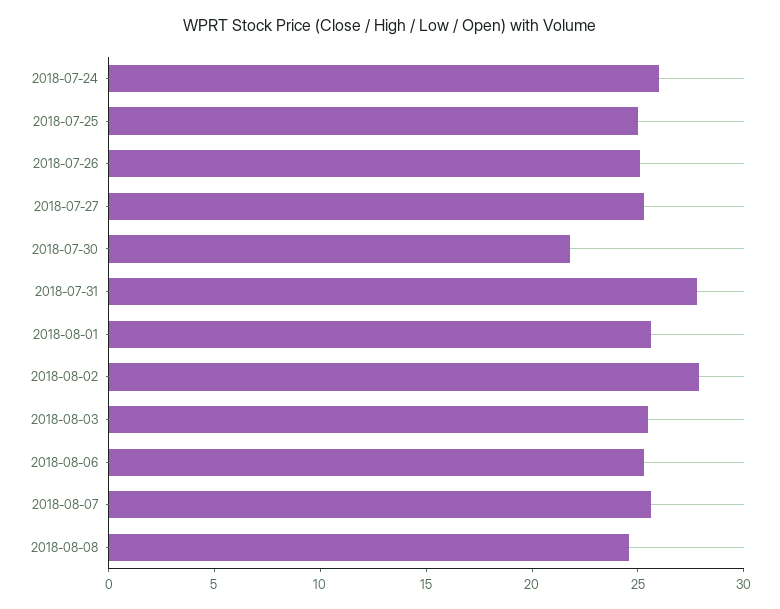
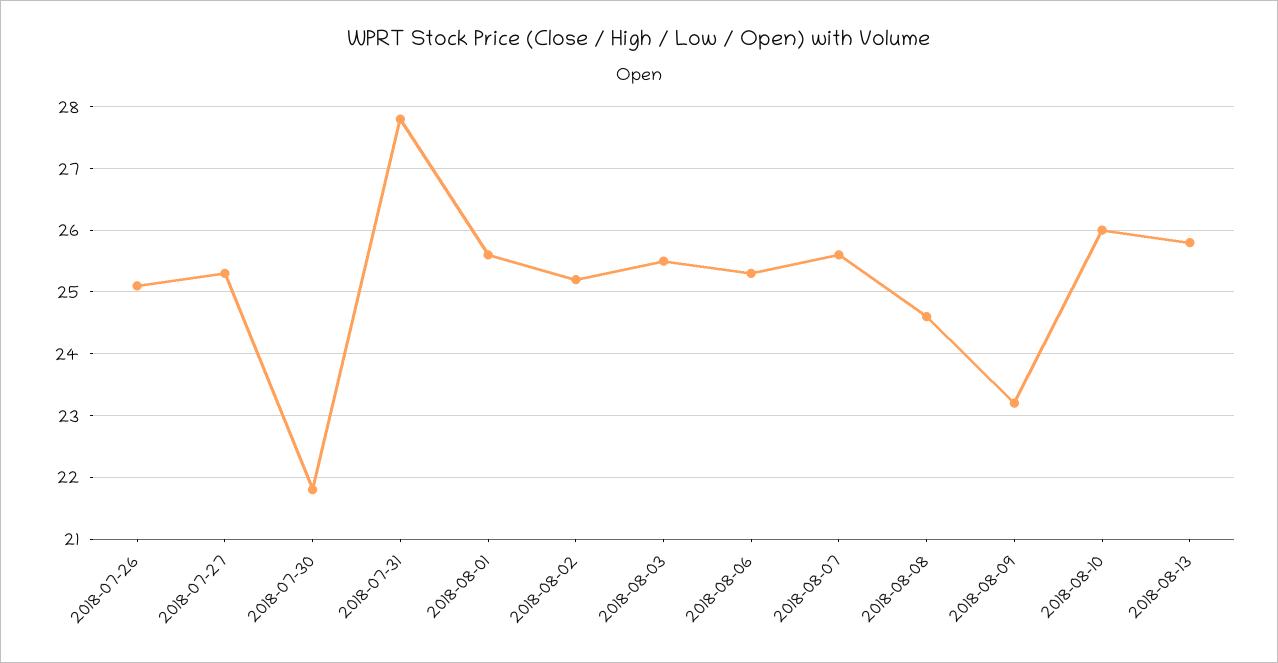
2018-07-24: 26 -> none
2018-07-25: 25 -> none
2018-08-02: 28 -> 25.2
2018-08-09: none -> 23.2
2018-08-10: none -> 26
2018-08-13: none -> 25.8

